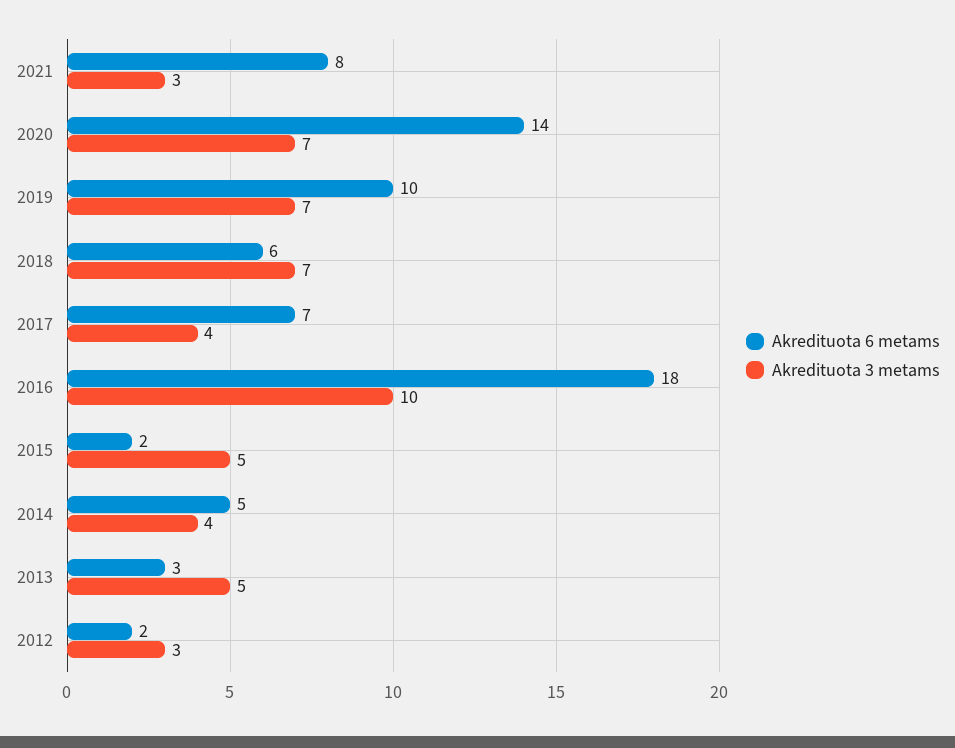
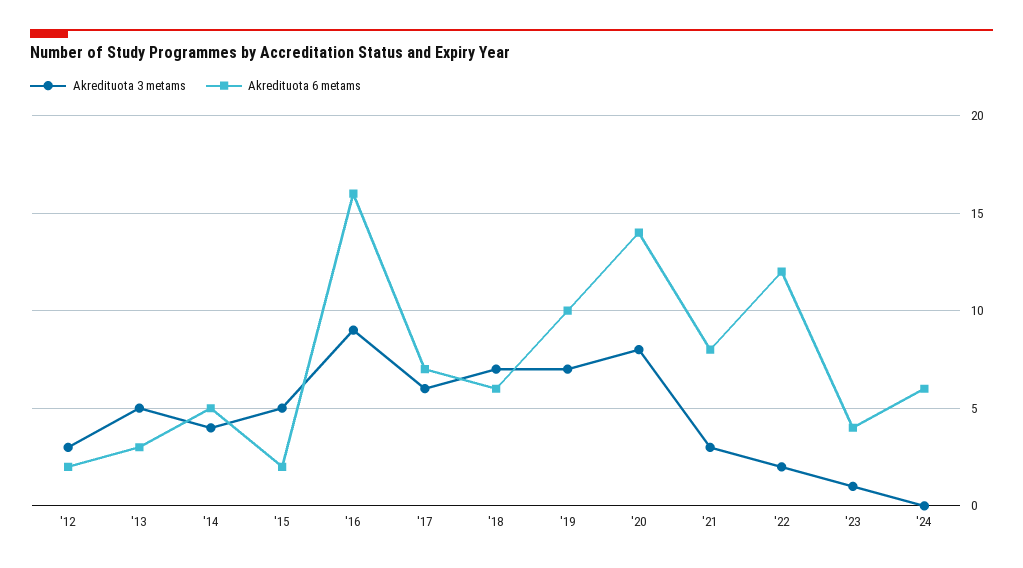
Akredituota 3 metams, 2020: 7 -> 8
Akredituota 3 metams, 2017: 4 -> 6
Akredituota 6 metams, 2016: 18 -> 16
Akredituota 3 metams, 2016: 10 -> 9
Akredituota 3 metams, '22: none -> 2
Akredituota 6 metams, '22: none -> 12
Akredituota 3 metams, '23: none -> 1
Akredituota 6 metams, '23: none -> 4
Akredituota 3 metams, '24: none -> 0
Akredituota 6 metams, '24: none -> 6

